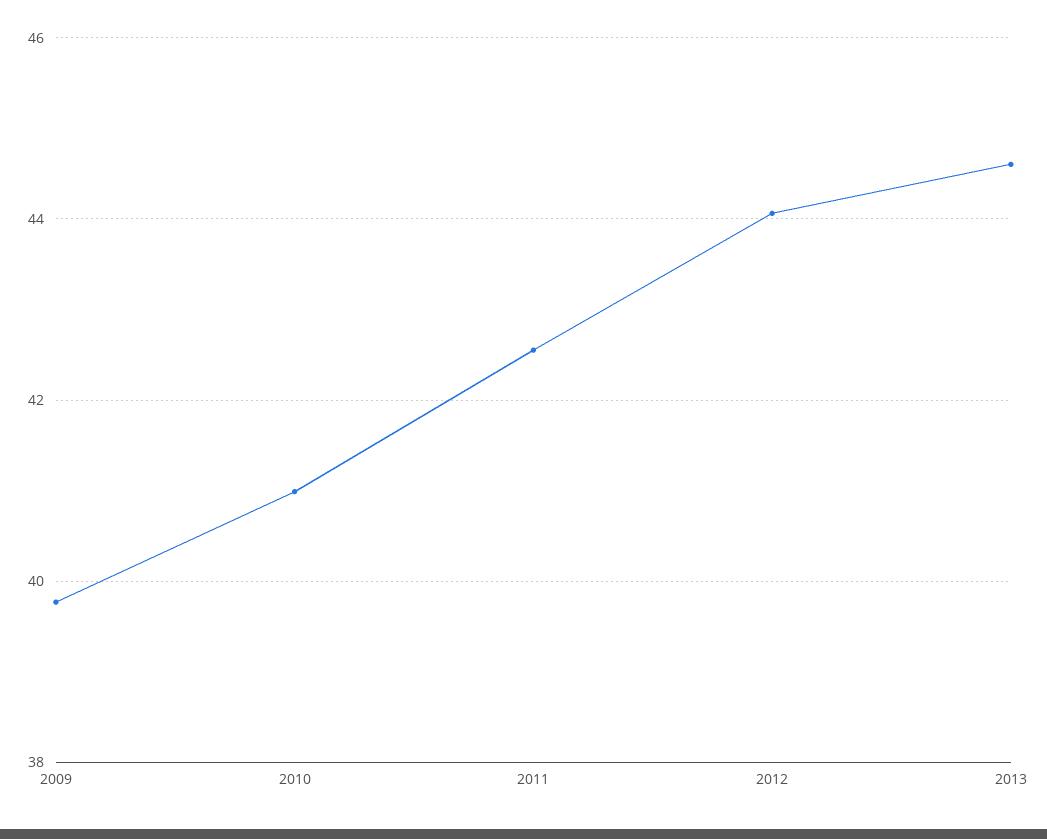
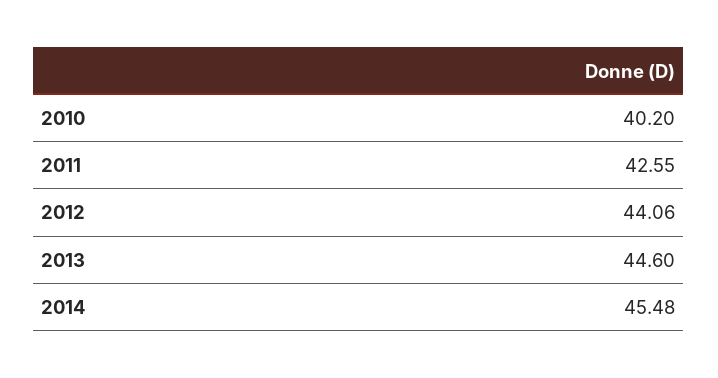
2009: 39.8 -> none
2010: 41 -> 40.2
2014: none -> 45.48

